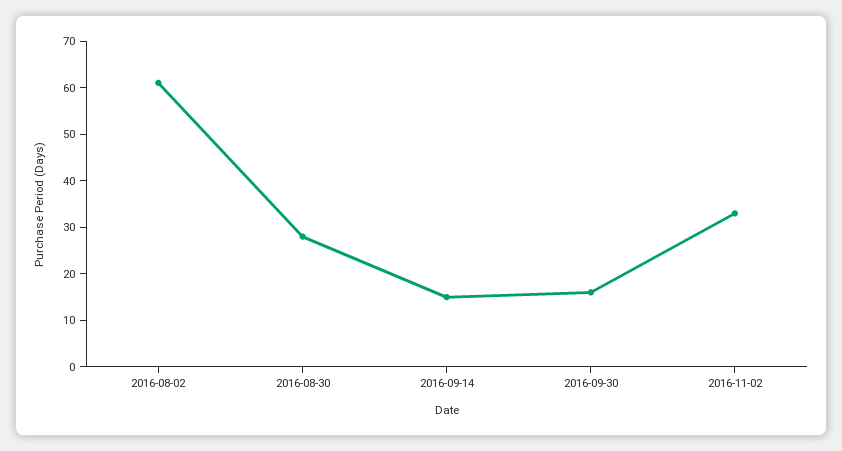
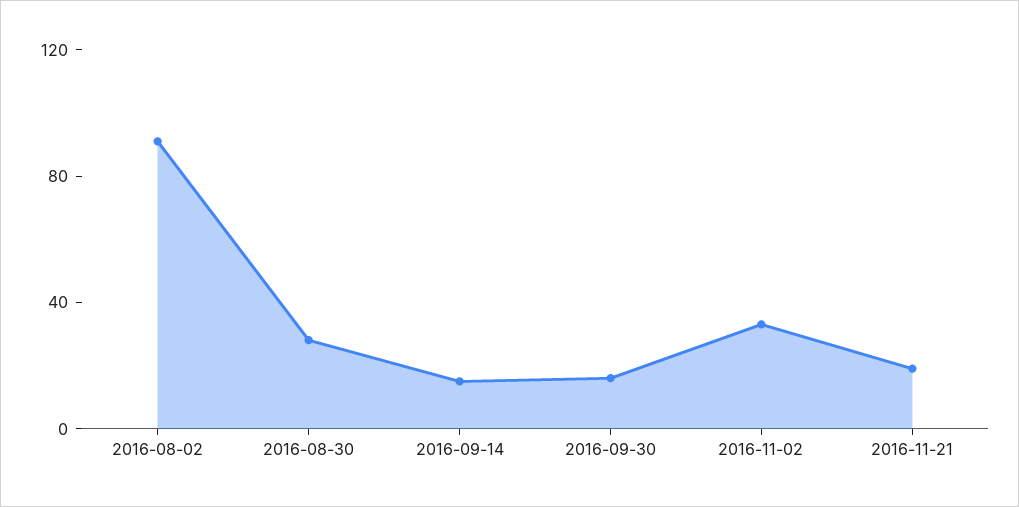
2016-08-02: 60 -> 90
2016-11-21: none -> 20

